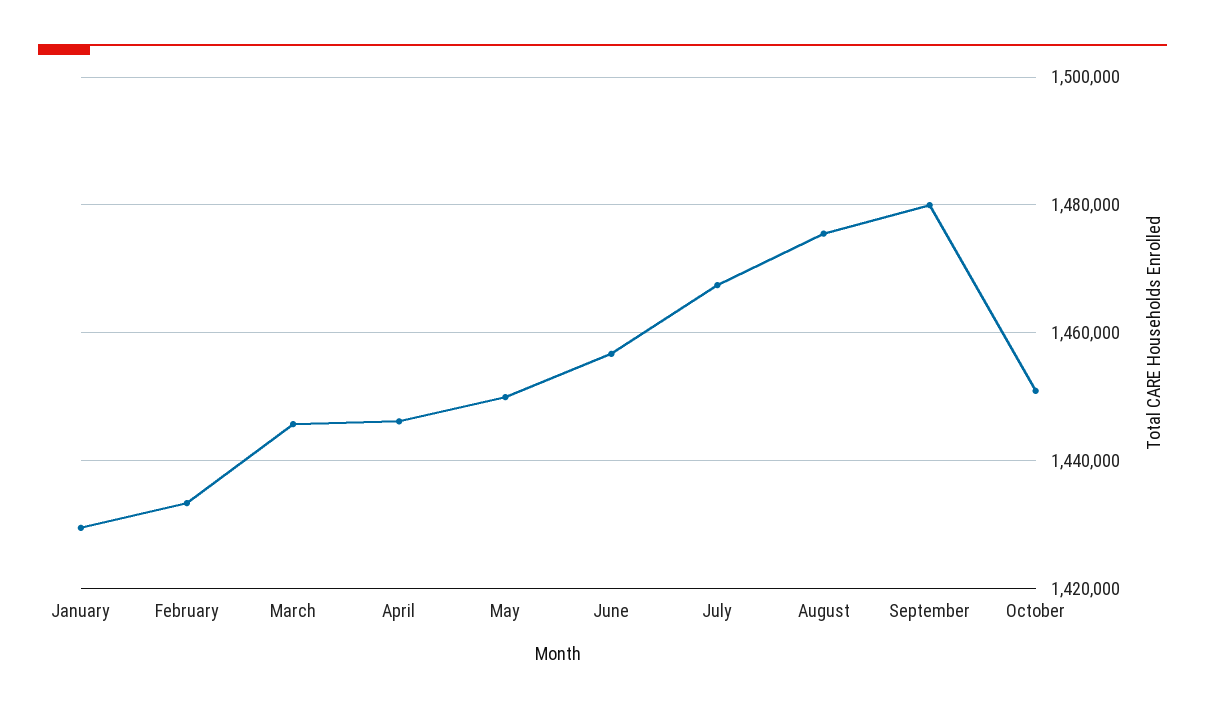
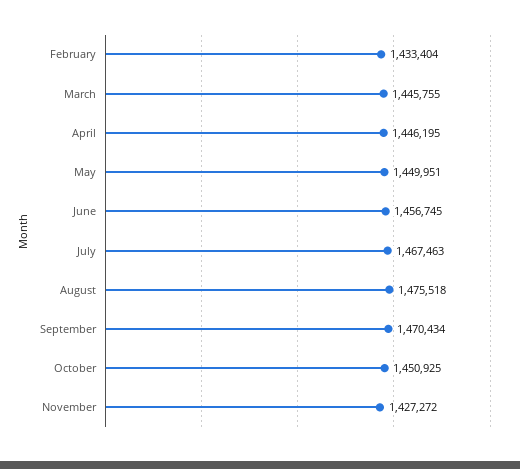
January: 1430000 -> none
September: 1480000 -> 1470434
November: none -> 1427272

